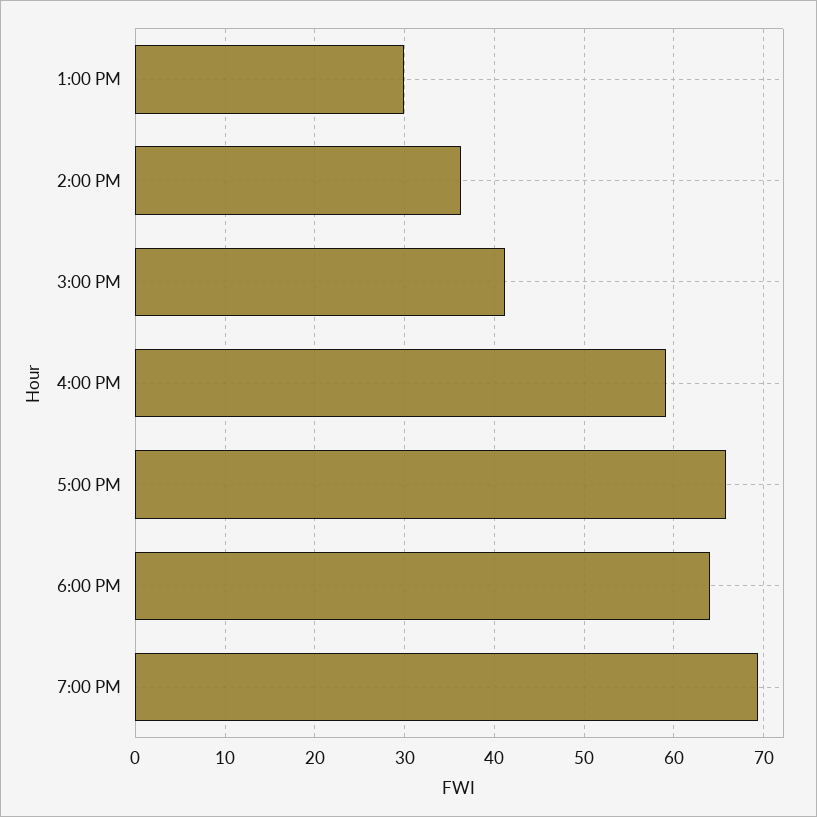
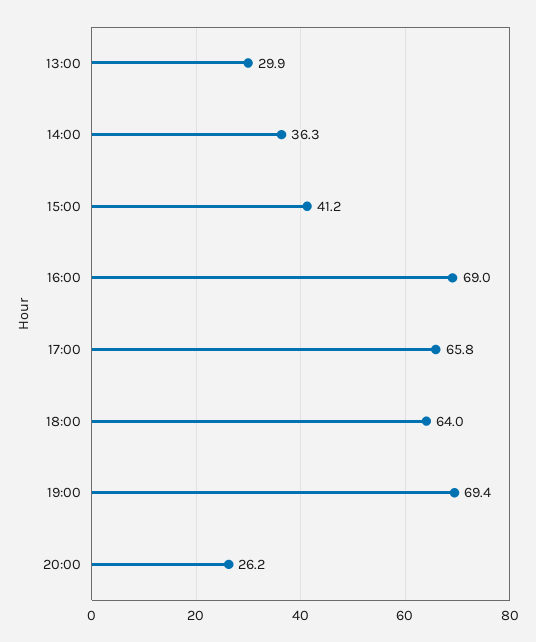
4:00 PM: 59 -> 69
20:00: none -> 26.2

